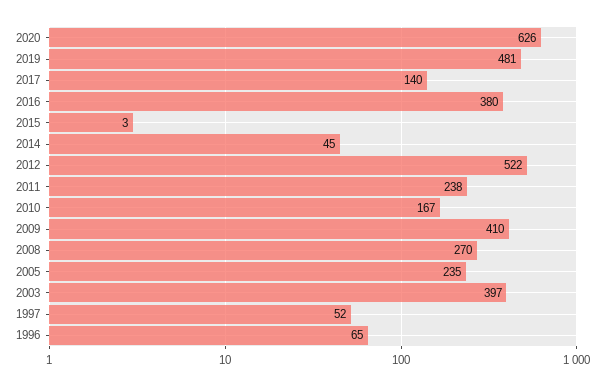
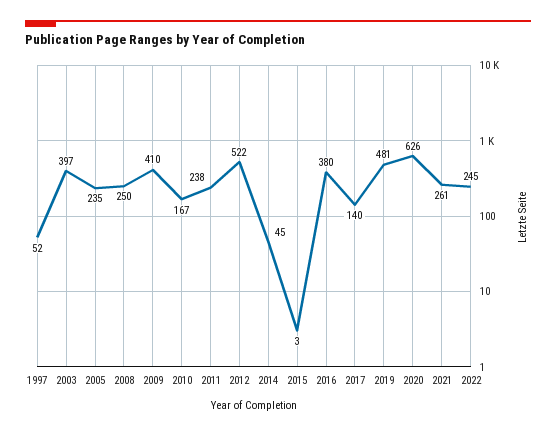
2008: 270 -> 250
1996: 65 -> none
2021: none -> 261
2022: none -> 245

